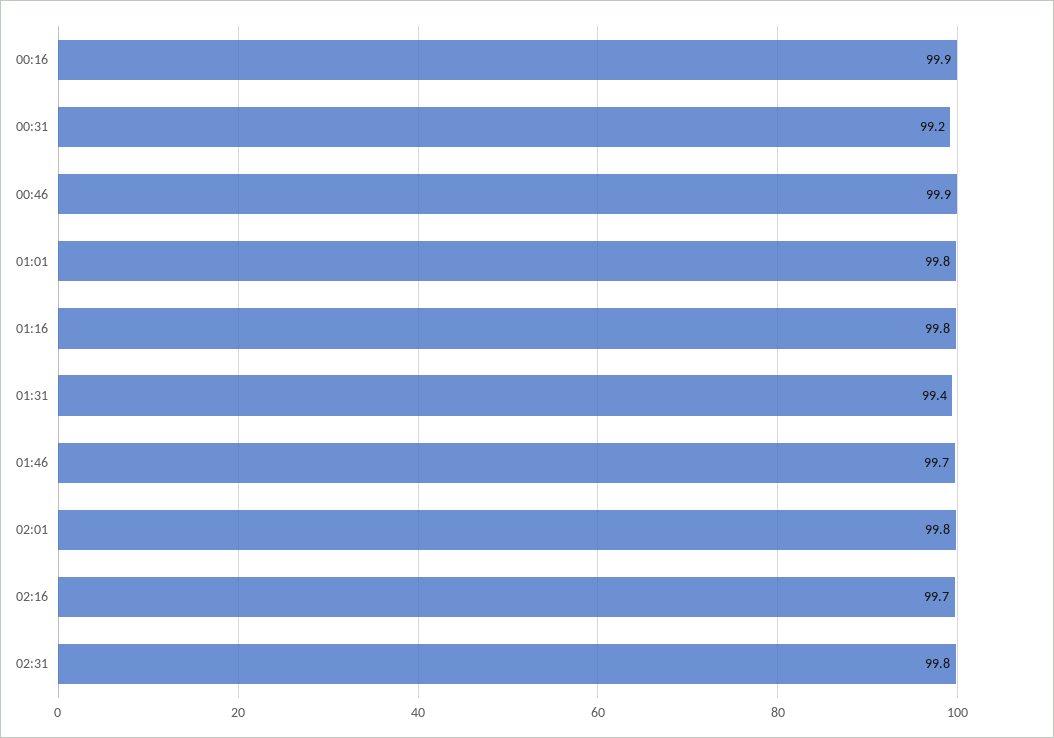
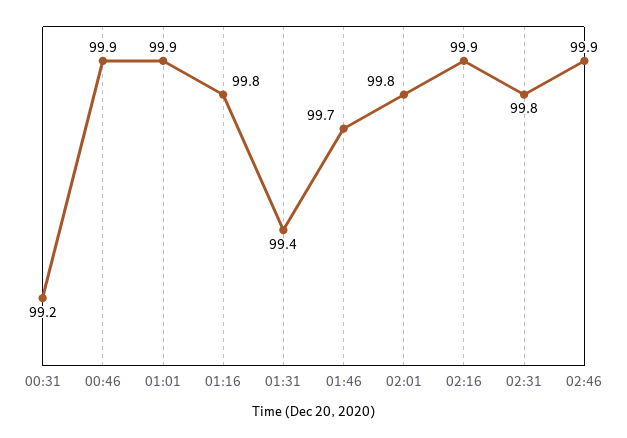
00:16: 99.9 -> none
01:01: 99.8 -> 99.9
02:16: 99.7 -> 99.9
02:46: none -> 99.9

